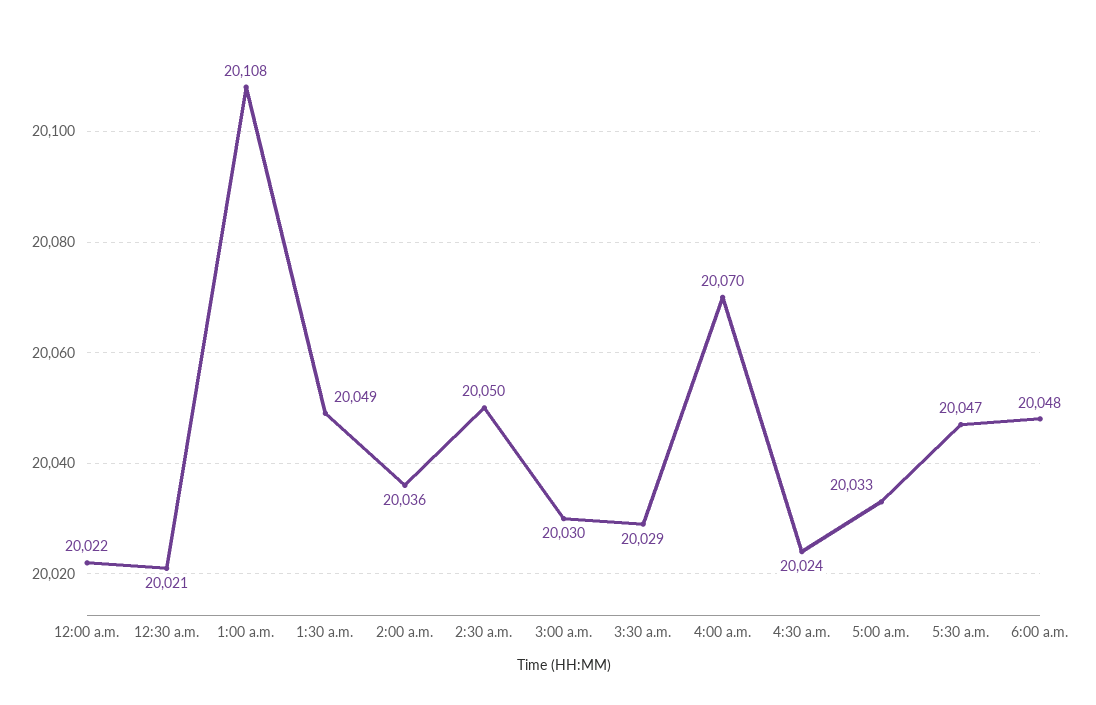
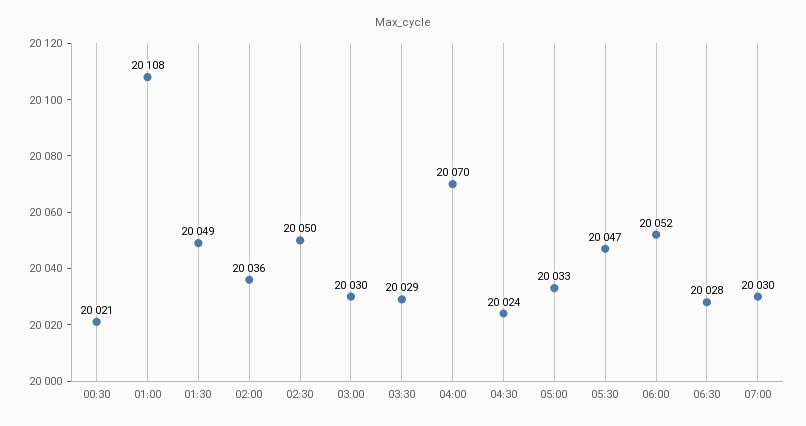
12:00 a.m.: 20022 -> none
6:00 a.m.: 20048 -> 20052
06:30: none -> 20028
07:00: none -> 20030

